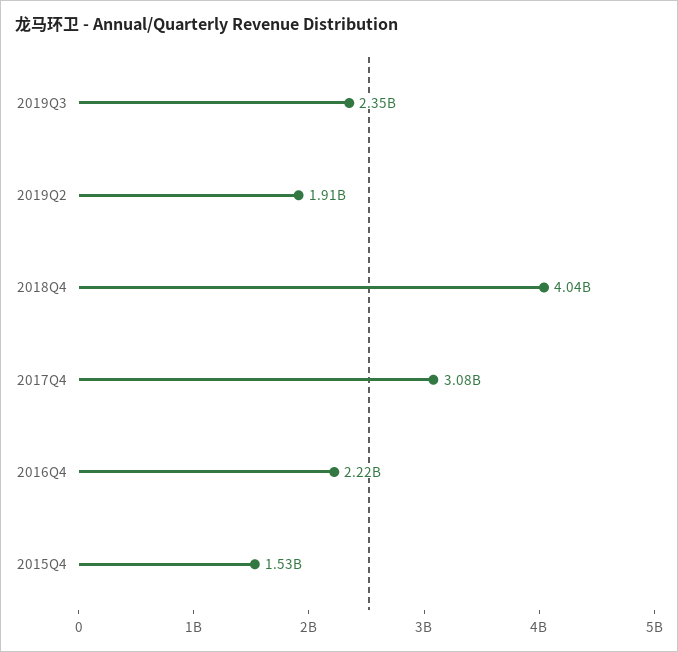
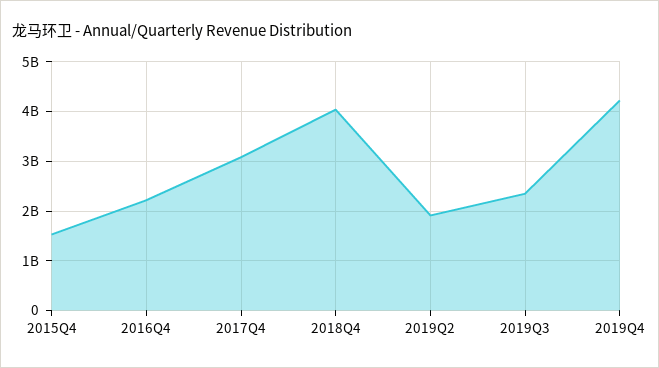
2019Q4: none -> 4200000000

